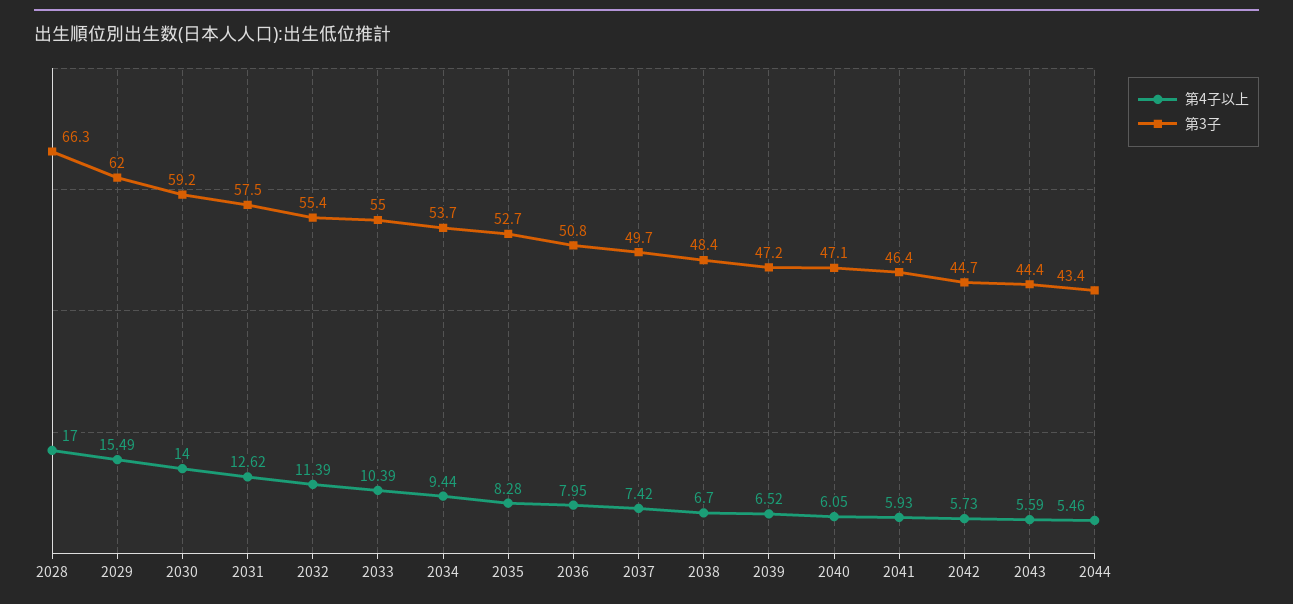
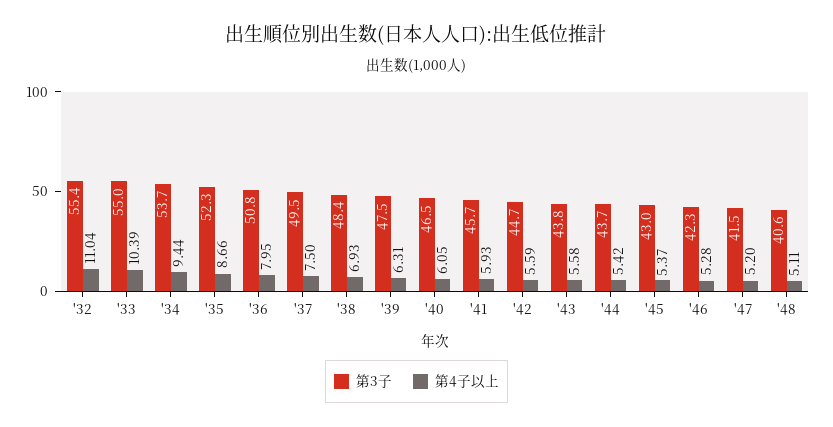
第4子以上, 2028: 17 -> none
第3子, 2028: 66.3 -> none
第4子以上, 2029: 15.49 -> none
第3子, 2029: 62 -> none
第4子以上, 2030: 14 -> none
第3子, 2030: 59.2 -> none
第4子以上, 2031: 12.62 -> none
第3子, 2031: 57.5 -> none
第4子以上, 2032: 11.39 -> 11.04
第4子以上, 2035: 8.28 -> 8.66
第3子, 2035: 52.7 -> 52.3
第4子以上, 2037: 7.42 -> 7.5
第3子, 2037: 49.7 -> 49.5
第4子以上, 2038: 6.7 -> 6.93
第4子以上, 2039: 6.52 -> 6.31
第3子, 2039: 47.2 -> 47.5
第3子, 2040: 47.1 -> 46.5
第3子, 2041: 46.4 -> 45.7
第4子以上, 2042: 5.73 -> 5.59
第4子以上, 2043: 5.59 -> 5.58
第3子, 2043: 44.4 -> 43.8
第4子以上, 2044: 5.46 -> 5.42
第3子, 2044: 43.4 -> 43.7
第3子, '45: none -> 43
第4子以上, '45: none -> 5.37
第3子, '46: none -> 42.3
第4子以上, '46: none -> 5.28
第3子, '47: none -> 41.5
第4子以上, '47: none -> 5.2
第3子, '48: none -> 40.6
第4子以上, '48: none -> 5.11

